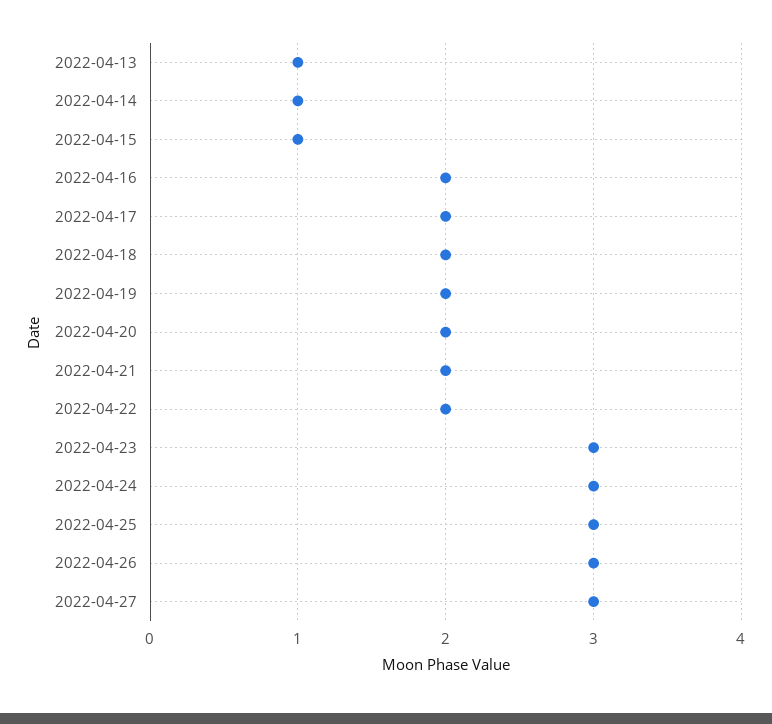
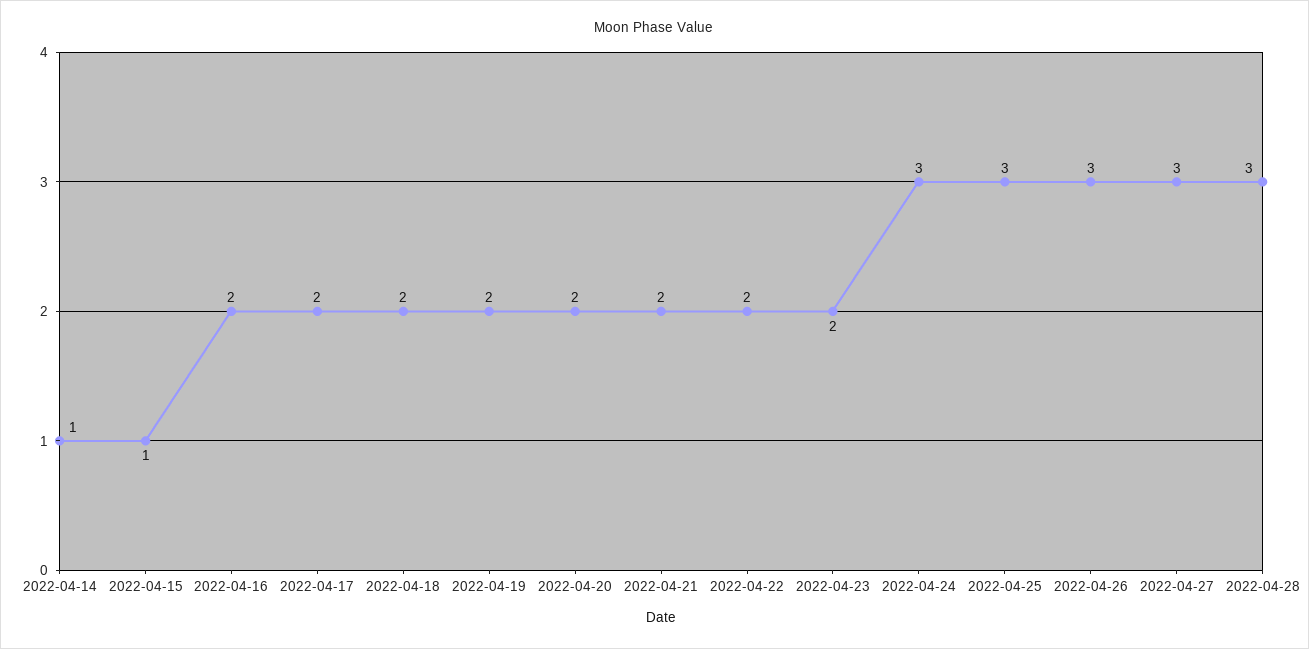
2022-04-13: 1 -> none
2022-04-23: 3 -> 2
2022-04-28: none -> 3

